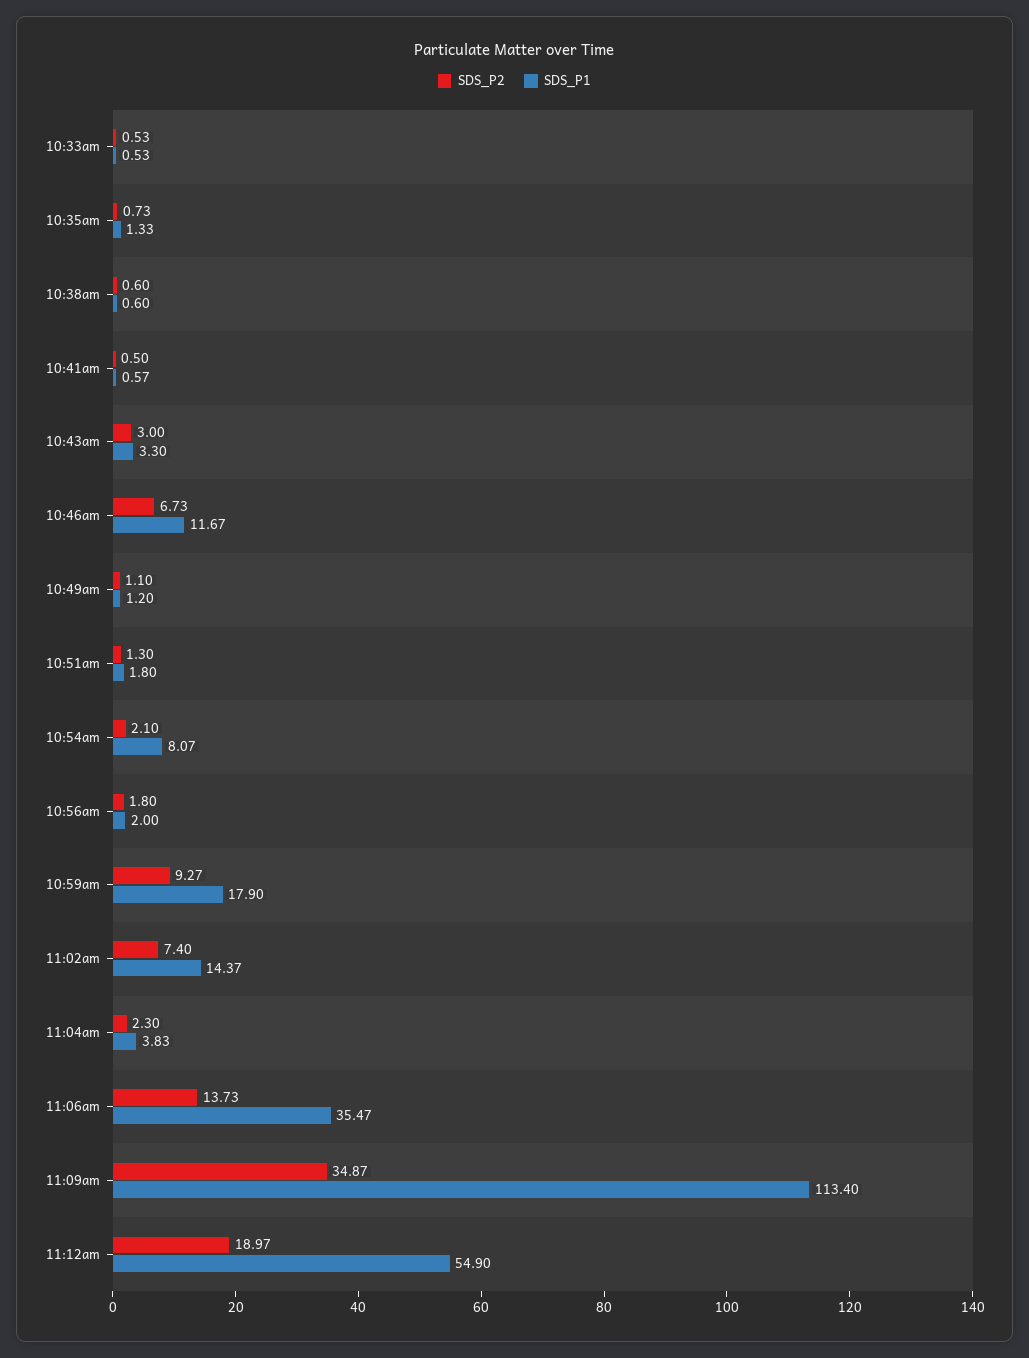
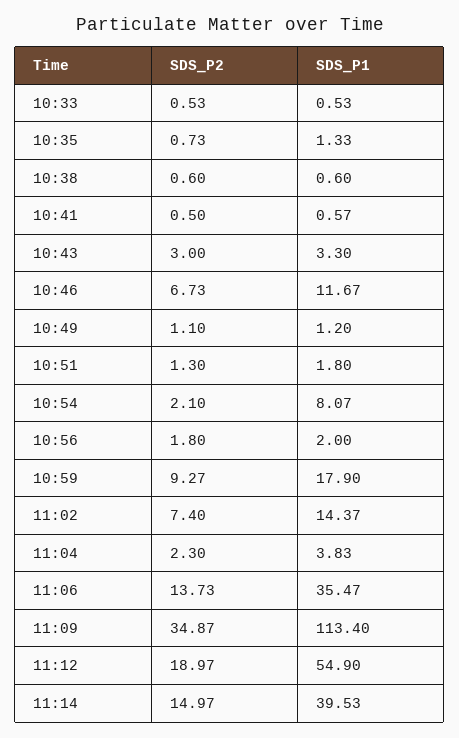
SDS_P2, 11:14: none -> 14.97
SDS_P1, 11:14: none -> 39.53

